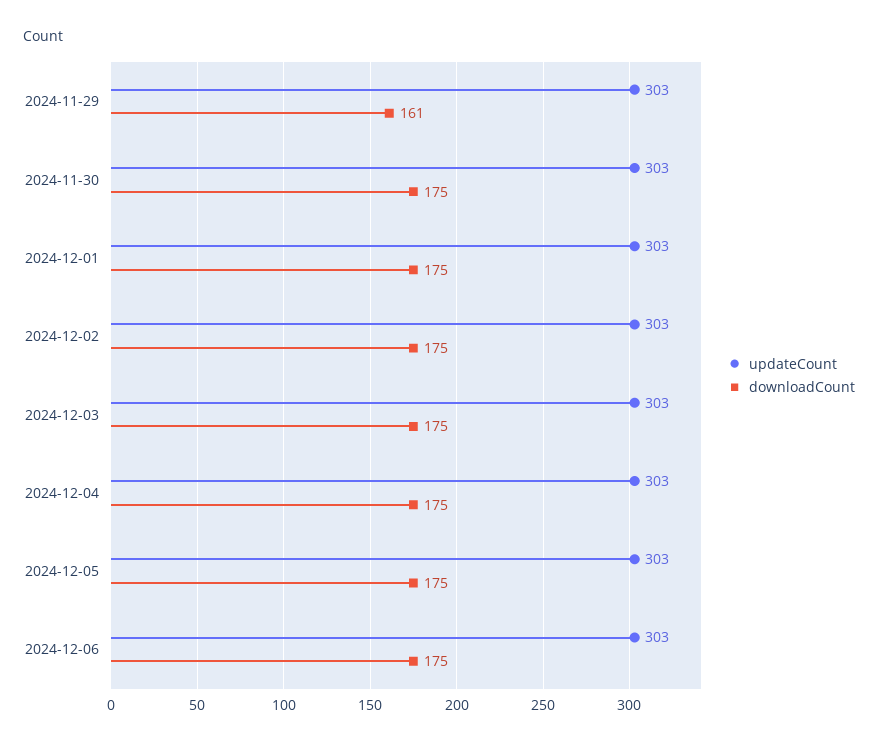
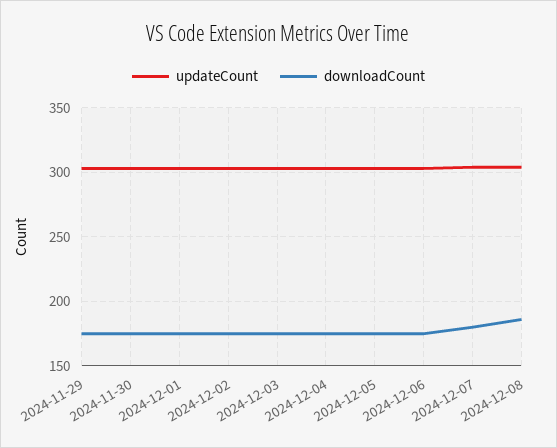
downloadCount, 2024-11-29: 161 -> 175
updateCount, 2024-12-07: none -> 305
downloadCount, 2024-12-07: none -> 180
updateCount, 2024-12-08: none -> 305
downloadCount, 2024-12-08: none -> 185

